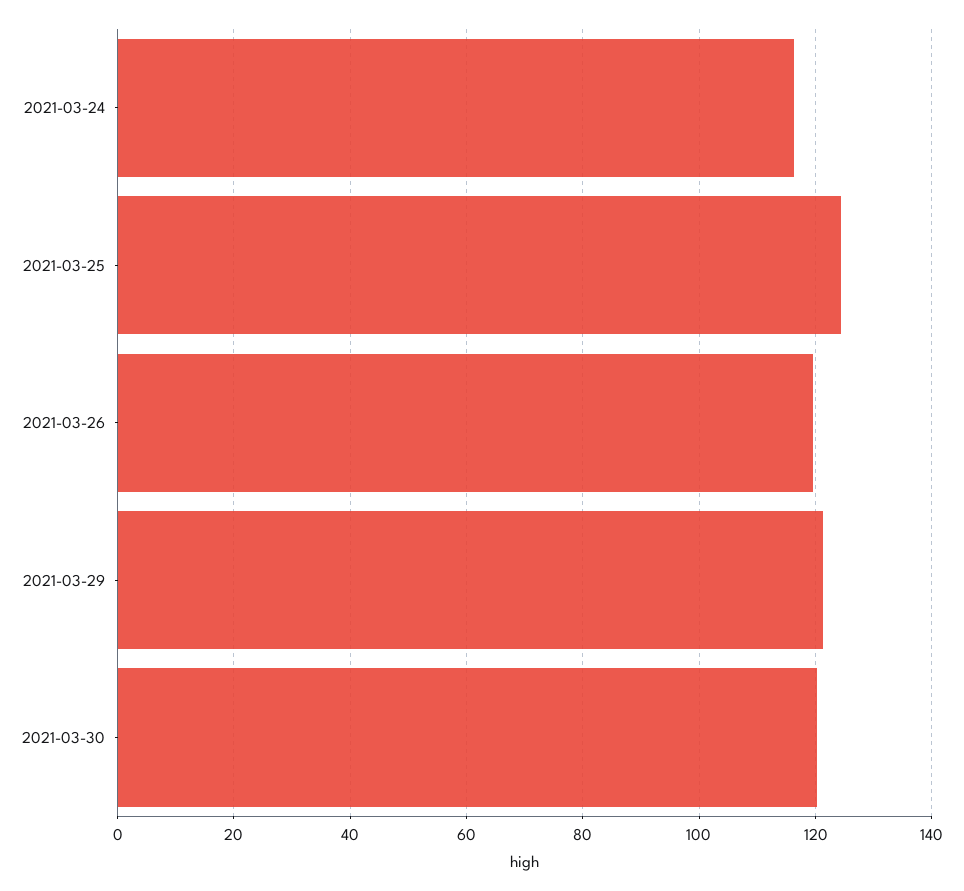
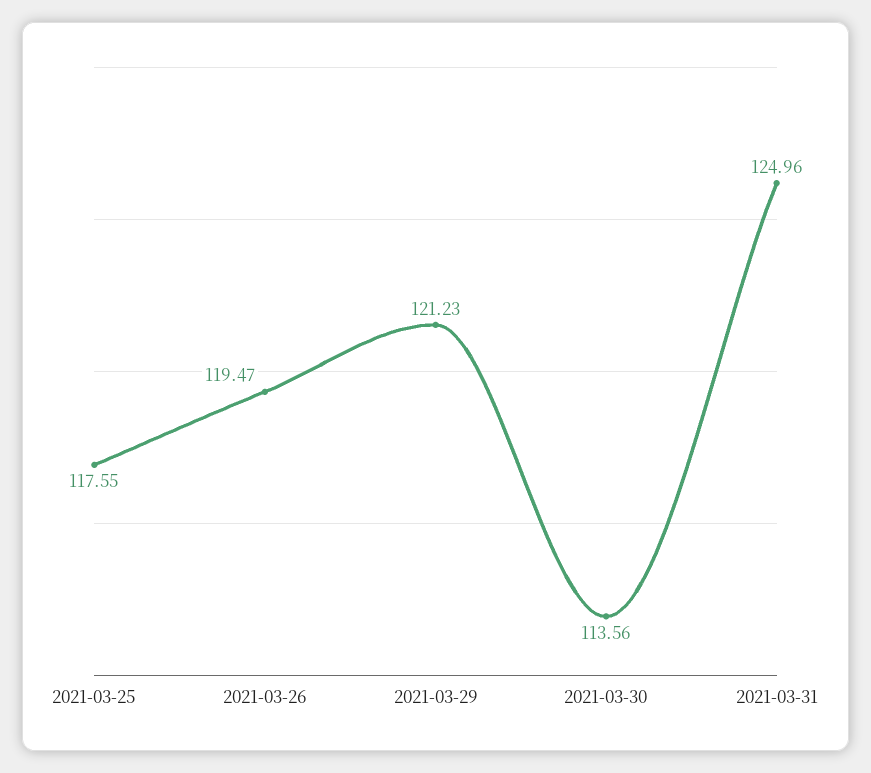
2021-03-24: 116 -> none
2021-03-25: 124 -> 117.55
2021-03-30: 120 -> 113.56
2021-03-31: none -> 124.96

